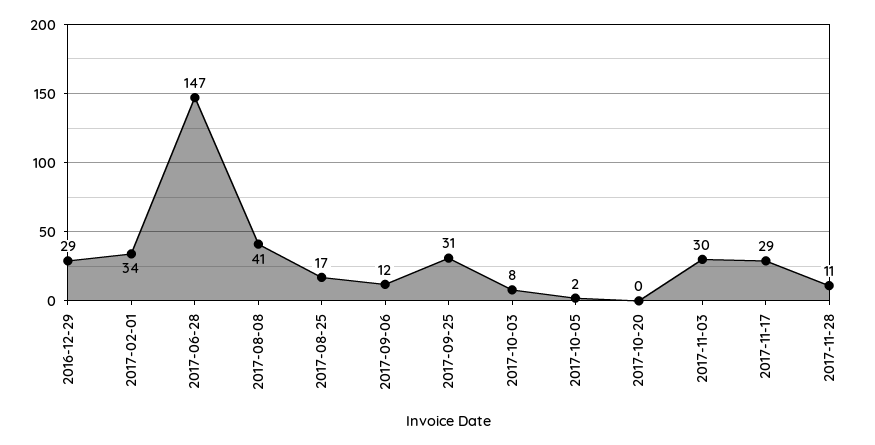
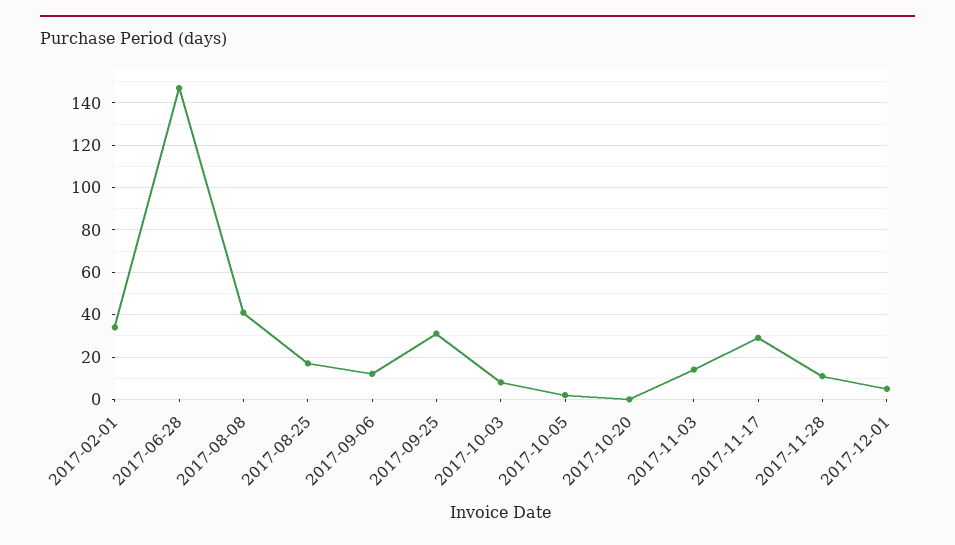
2016-12-29: 29 -> none
2017-11-03: 30 -> 15
2017-12-01: none -> 5

